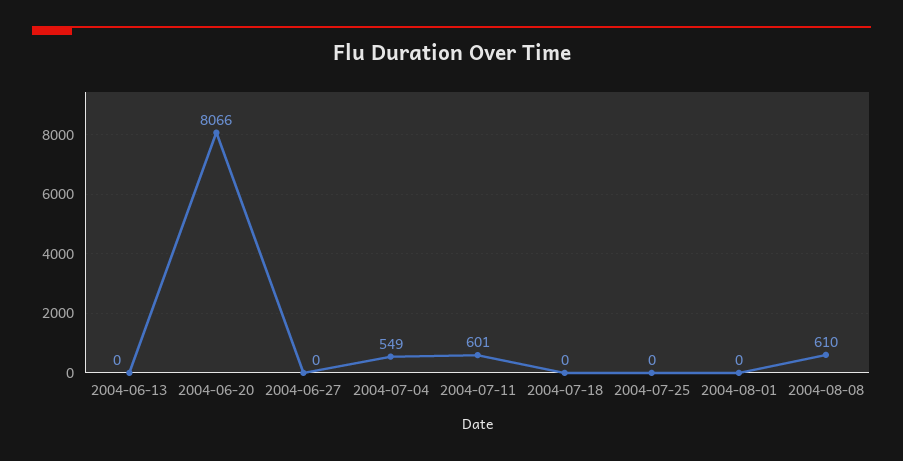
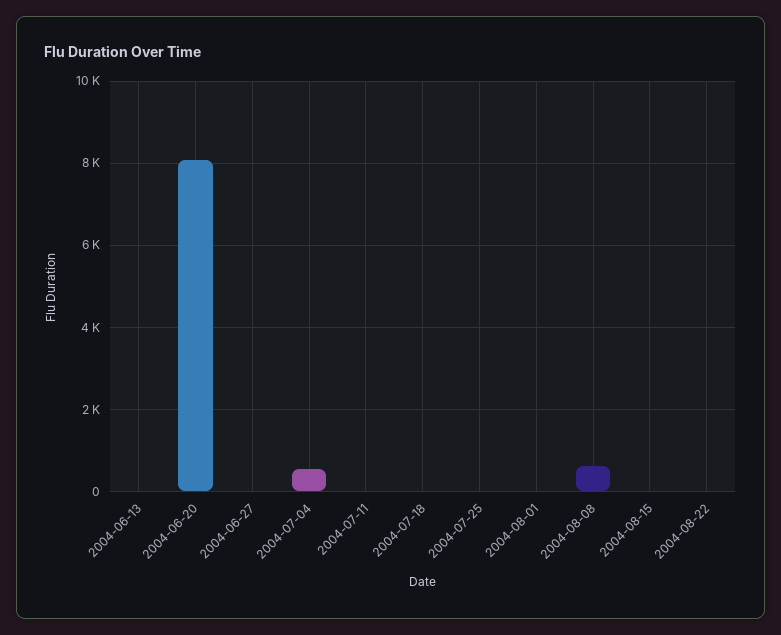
2004-07-11: 601 -> 0
2004-08-15: none -> 0
2004-08-22: none -> 0

